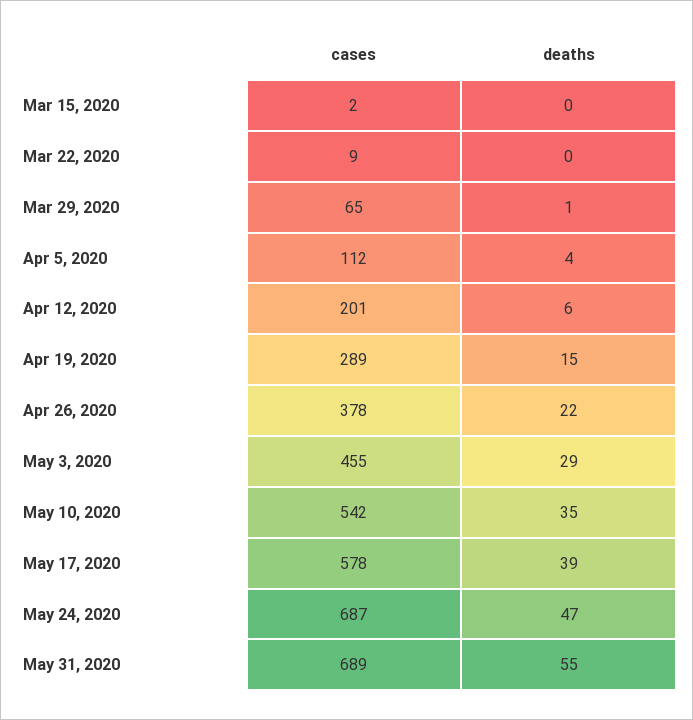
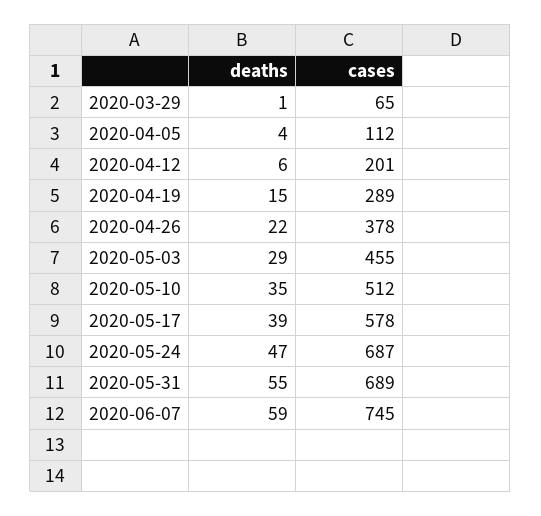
cases, Mar 15, 2020: 2 -> none
deaths, Mar 15, 2020: 0 -> none
cases, Mar 22, 2020: 9 -> none
deaths, Mar 22, 2020: 0 -> none
cases, May 10, 2020: 542 -> 512
deaths, 2020-06-07: none -> 59
cases, 2020-06-07: none -> 745

